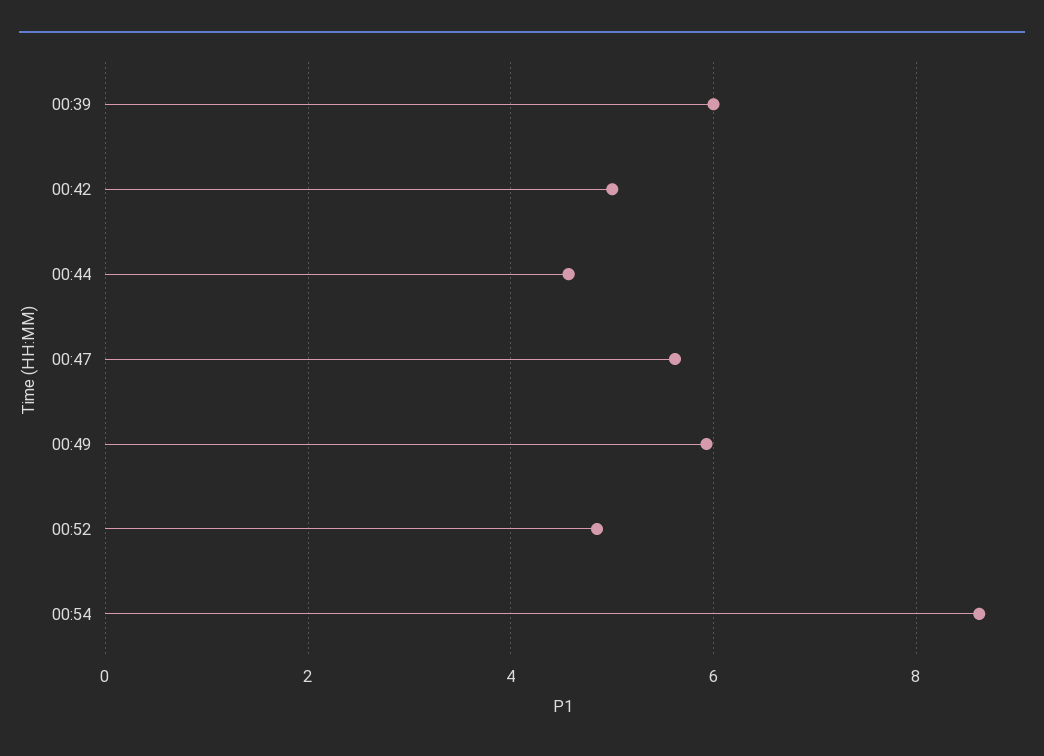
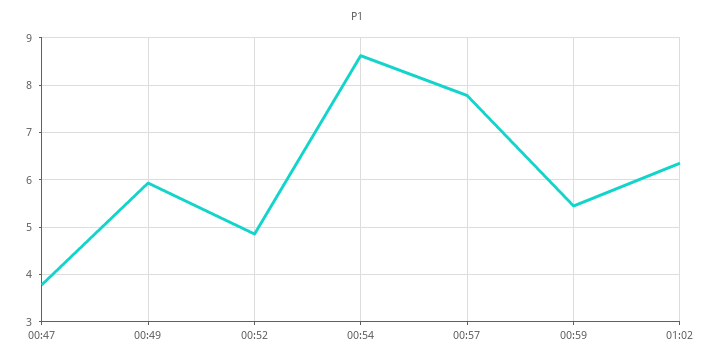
00:39: 6 -> none
00:42: 5 -> none
00:44: 4.6 -> none
00:47: 5.6 -> 3.8
00:57: none -> 7.8
00:59: none -> 5.4
01:02: none -> 6.4

